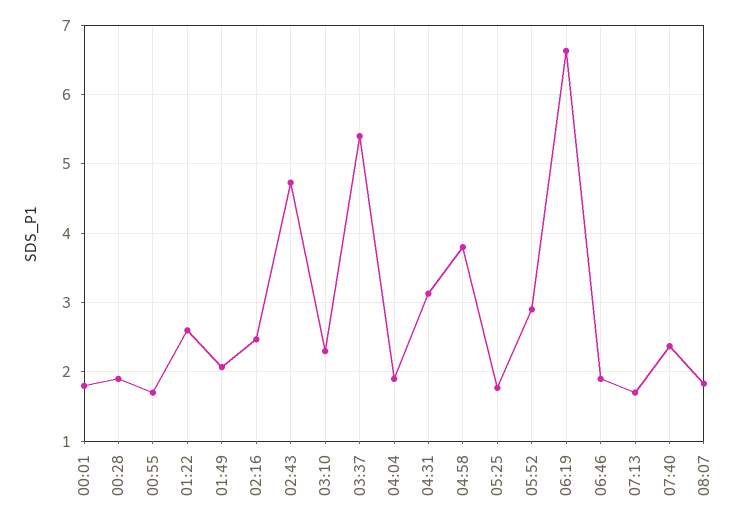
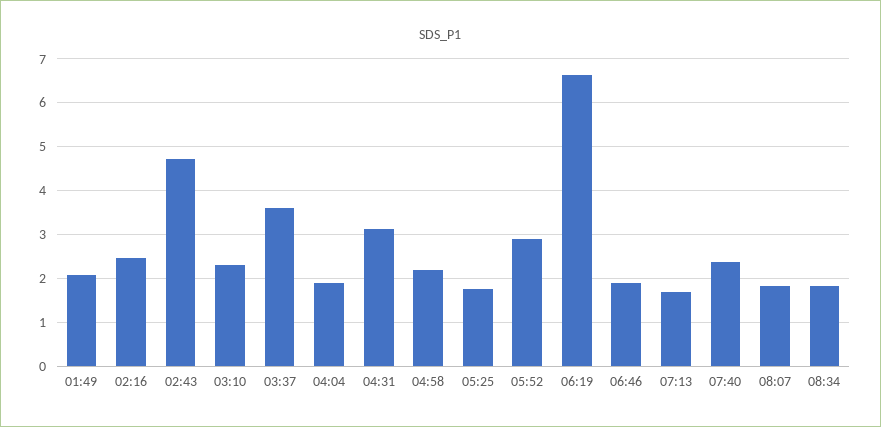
00:01: 1.8 -> none
00:28: 1.9 -> none
00:55: 1.7 -> none
01:22: 2.6 -> none
03:37: 5.4 -> 3.6
04:58: 3.8 -> 2.2
08:34: none -> 1.8

